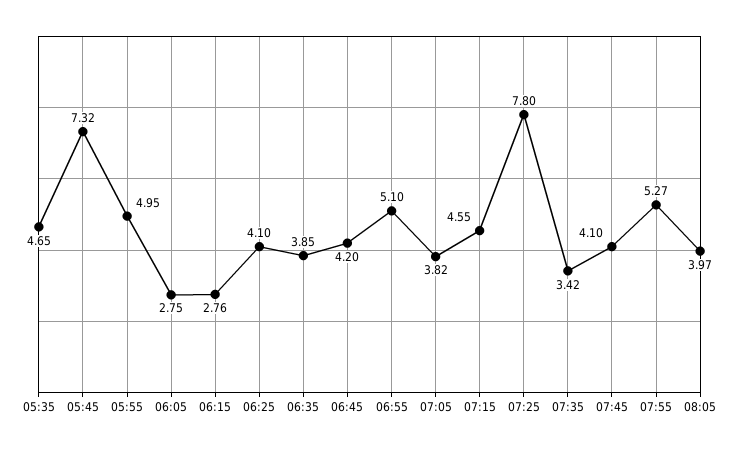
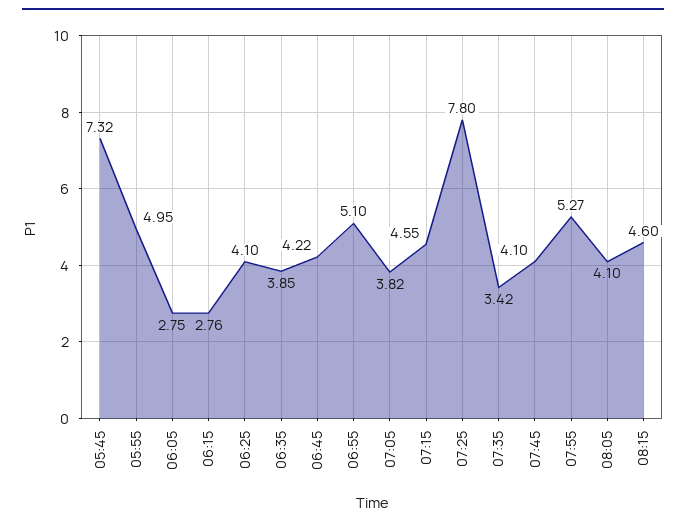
05:35: 4.65 -> none
06:45: 4.2 -> 4.22
08:05: 3.97 -> 4.1
08:15: none -> 4.6

